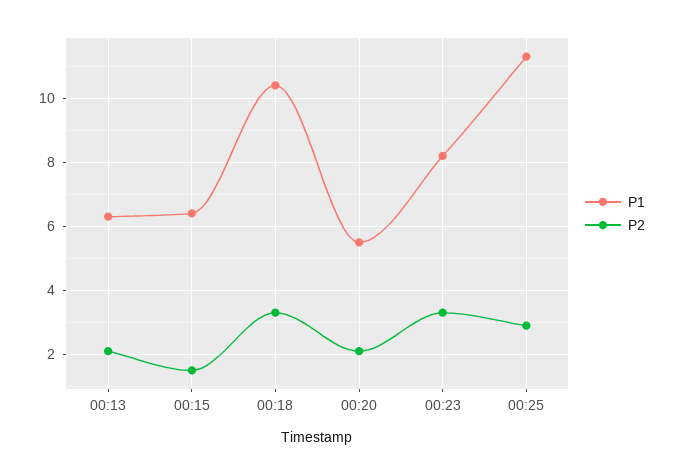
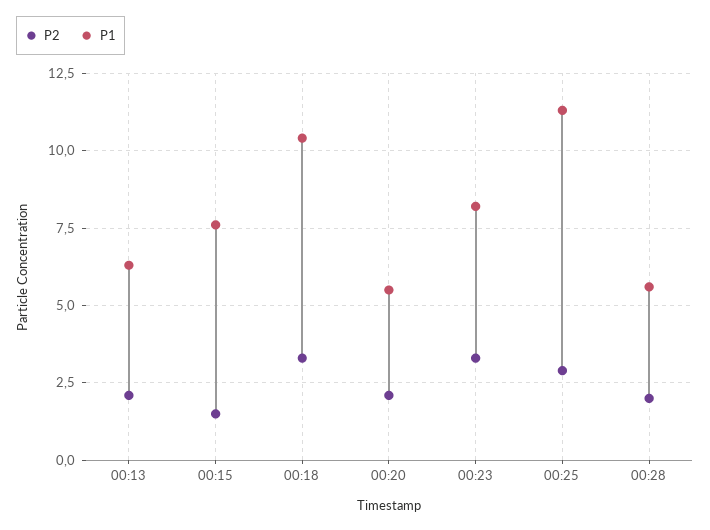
P1, 00:15: 6.5 -> 7.5
P2, 00:28: none -> 2
P1, 00:28: none -> 5.5

